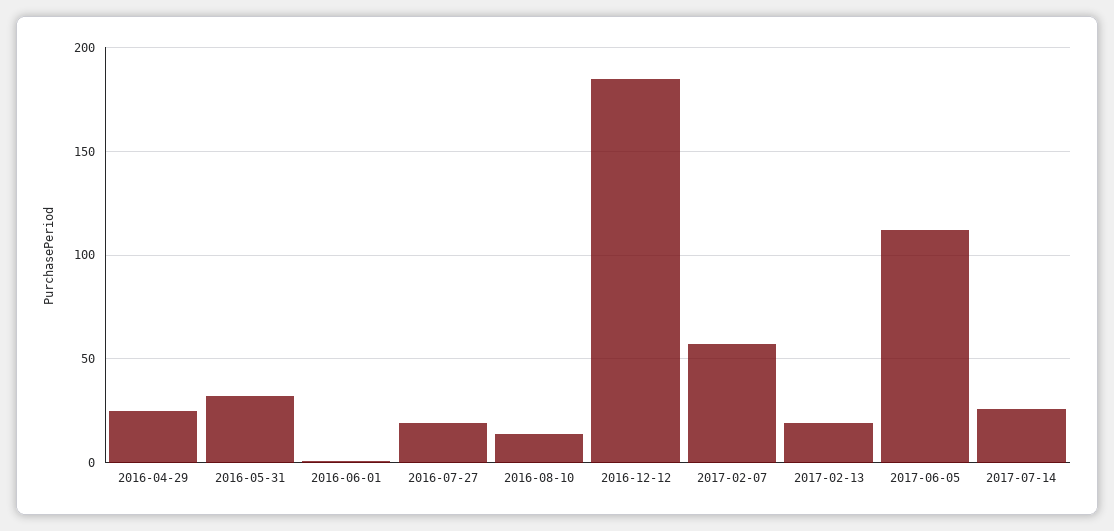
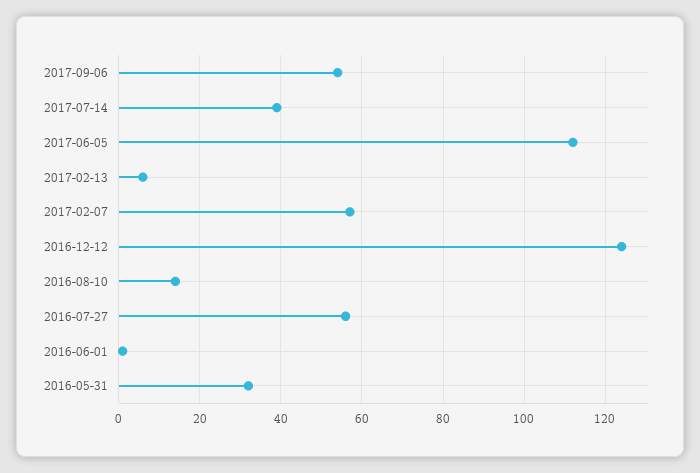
2016-04-29: 25 -> none
2016-07-27: 20 -> 55
2016-12-12: 185 -> 125
2017-02-13: 20 -> 5
2017-07-14: 25 -> 40
2017-09-06: none -> 55

